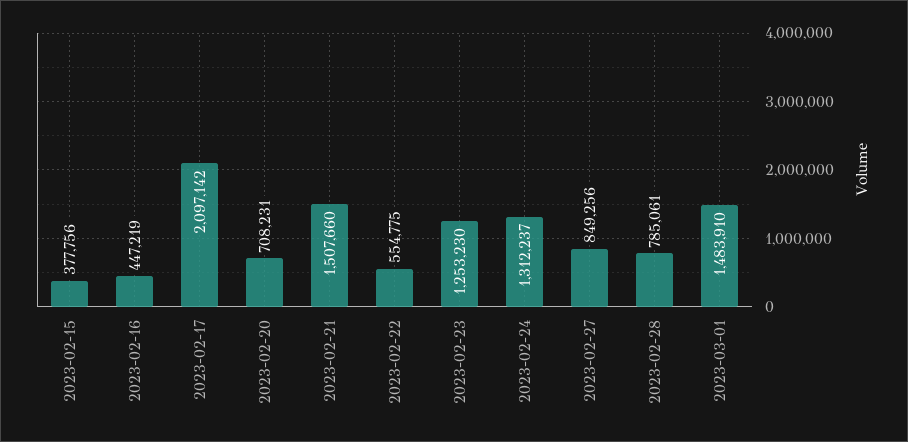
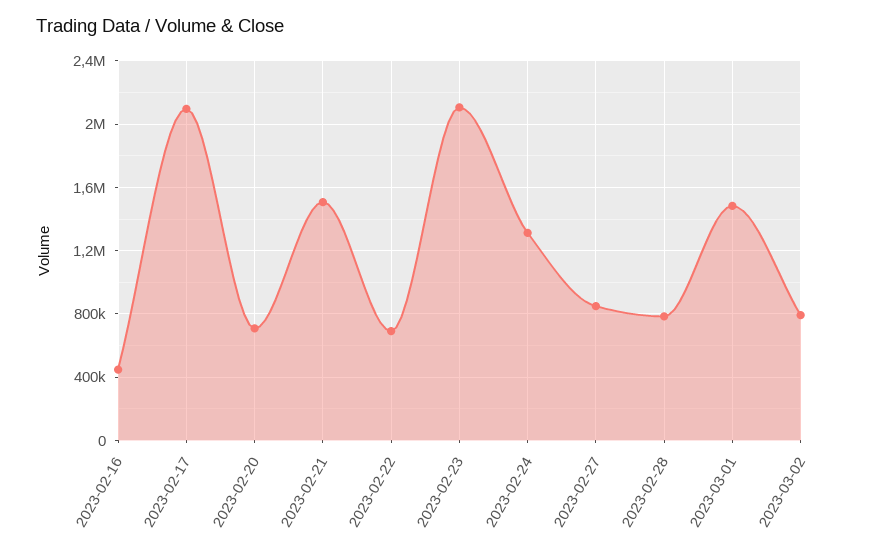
2023-02-15: 377756 -> none
2023-02-22: 554775 -> 700000
2023-02-23: 1253230 -> 2100000
2023-03-02: none -> 800000

